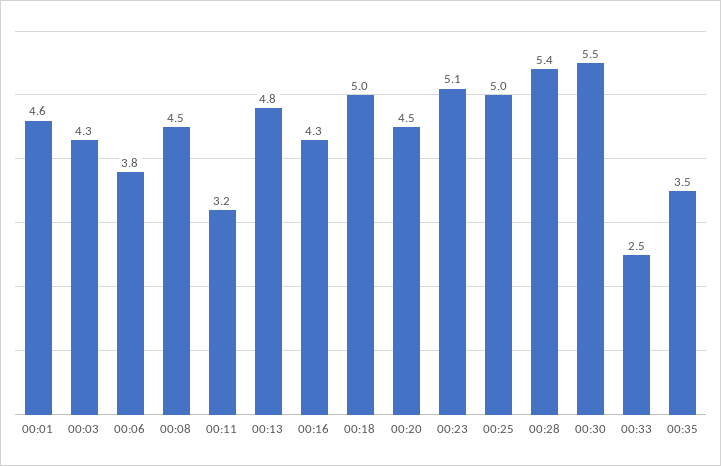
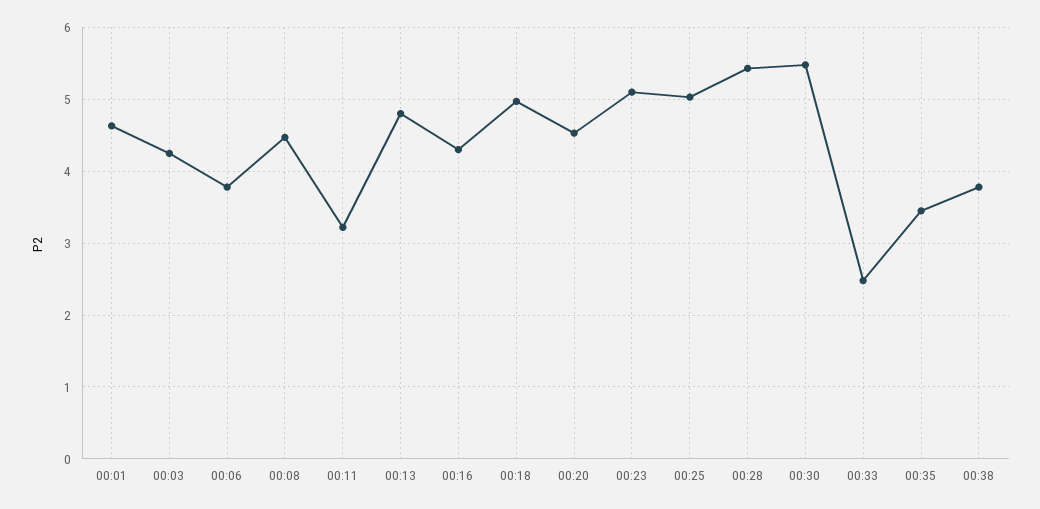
00:38: none -> 3.8

